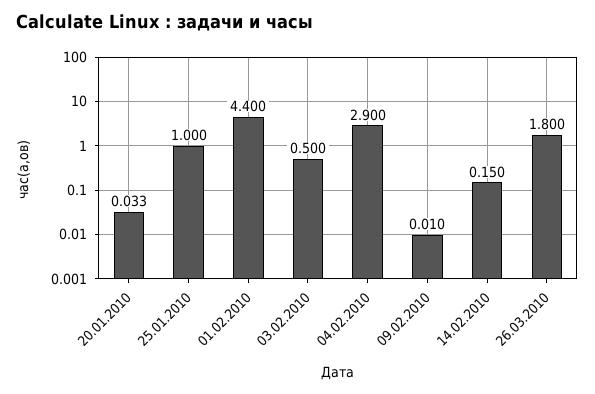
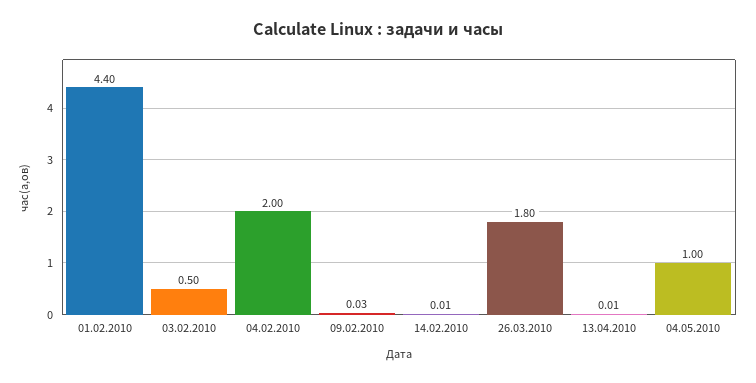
20.01.2010: 0.033 -> none
25.01.2010: 1 -> none
04.02.2010: 2.9 -> 2
09.02.2010: 0.01 -> 0.03
14.02.2010: 0.15 -> 0.01
13.04.2010: none -> 0.01
04.05.2010: none -> 1

